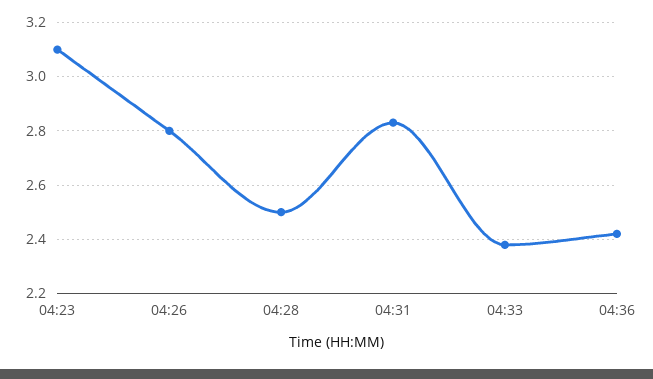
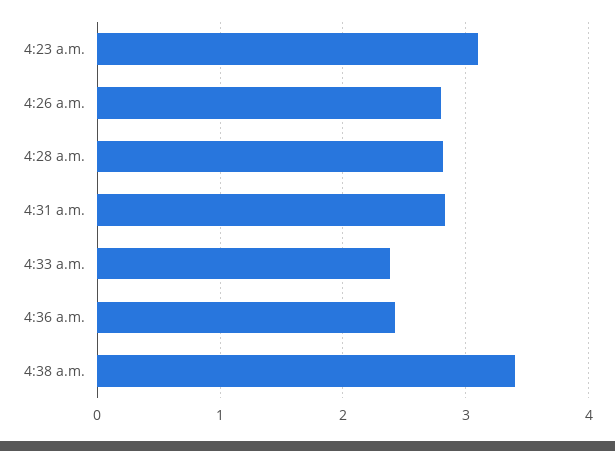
04:28: 2.5 -> 2.8
4:38 a.m.: none -> 3.4

